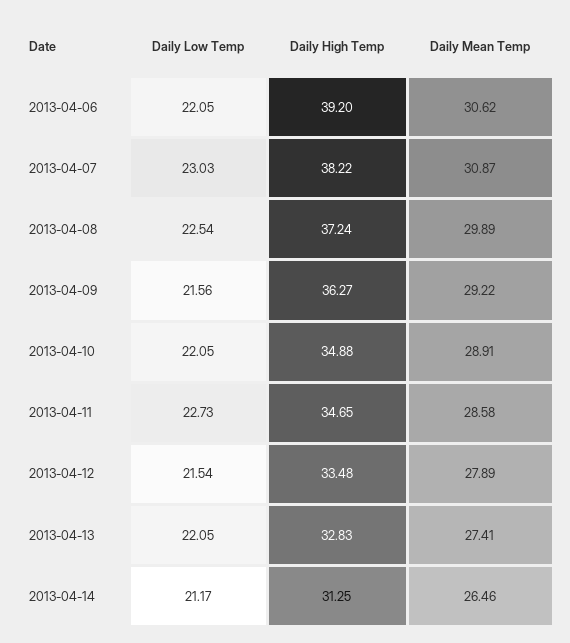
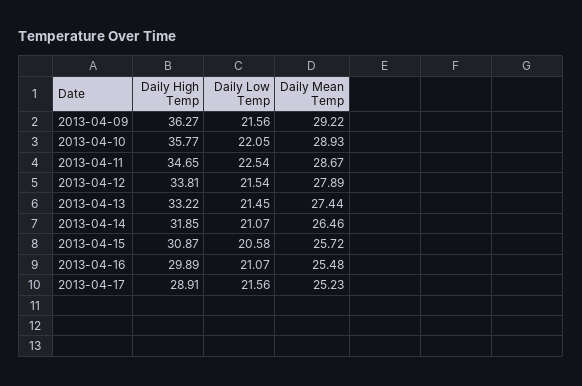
Daily Low Temp, 2013-04-06: 22.05 -> none
Daily High Temp, 2013-04-06: 39.2 -> none
Daily Mean Temp, 2013-04-06: 30.62 -> none
Daily Low Temp, 2013-04-07: 23.03 -> none
Daily High Temp, 2013-04-07: 38.22 -> none
Daily Mean Temp, 2013-04-07: 30.87 -> none
Daily Low Temp, 2013-04-08: 22.54 -> none
Daily High Temp, 2013-04-08: 37.24 -> none
Daily Mean Temp, 2013-04-08: 29.89 -> none
Daily High Temp, 2013-04-10: 34.88 -> 35.77
Daily Mean Temp, 2013-04-10: 28.91 -> 28.93
Daily Low Temp, 2013-04-11: 22.73 -> 22.54
Daily Mean Temp, 2013-04-11: 28.58 -> 28.67
Daily High Temp, 2013-04-12: 33.48 -> 33.81
Daily Low Temp, 2013-04-13: 22.05 -> 21.45
Daily High Temp, 2013-04-13: 32.83 -> 33.22
Daily Mean Temp, 2013-04-13: 27.41 -> 27.44
Daily Low Temp, 2013-04-14: 21.17 -> 21.07
Daily High Temp, 2013-04-14: 31.25 -> 31.85
Daily High Temp, 2013-04-15: none -> 30.87
Daily Low Temp, 2013-04-15: none -> 20.58
Daily Mean Temp, 2013-04-15: none -> 25.72
Daily High Temp, 2013-04-16: none -> 29.89
Daily Low Temp, 2013-04-16: none -> 21.07
Daily Mean Temp, 2013-04-16: none -> 25.48
Daily High Temp, 2013-04-17: none -> 28.91
Daily Low Temp, 2013-04-17: none -> 21.56
Daily Mean Temp, 2013-04-17: none -> 25.23

